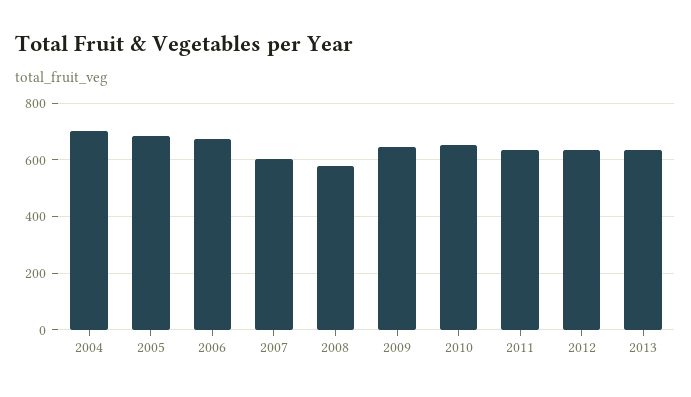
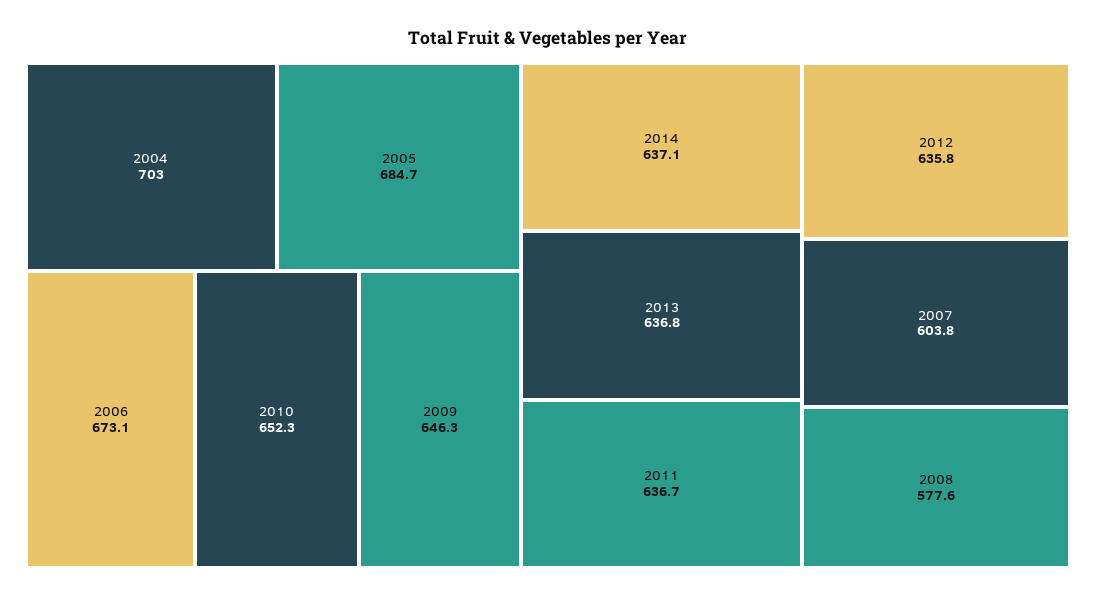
2014: none -> 637.1

